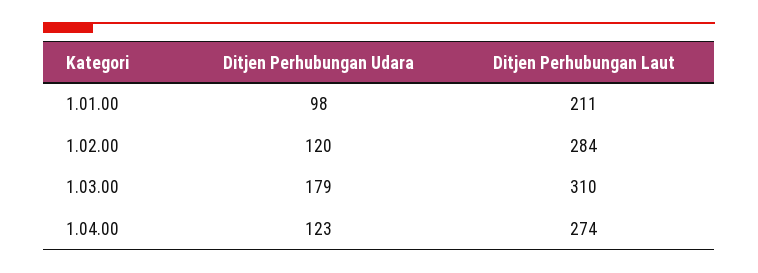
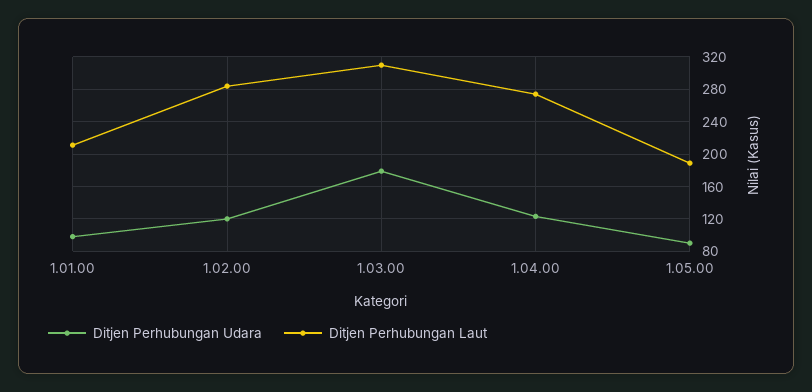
Ditjen Perhubungan Udara, 1.05.00: none -> 90
Ditjen Perhubungan Laut, 1.05.00: none -> 190

